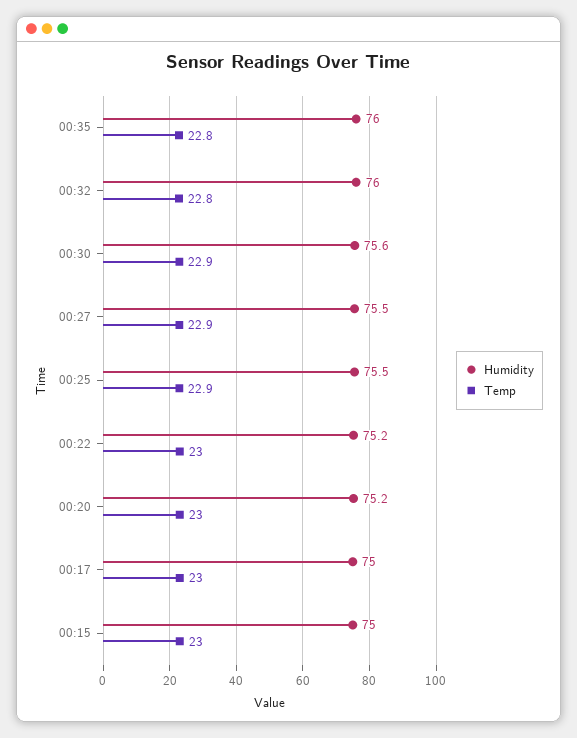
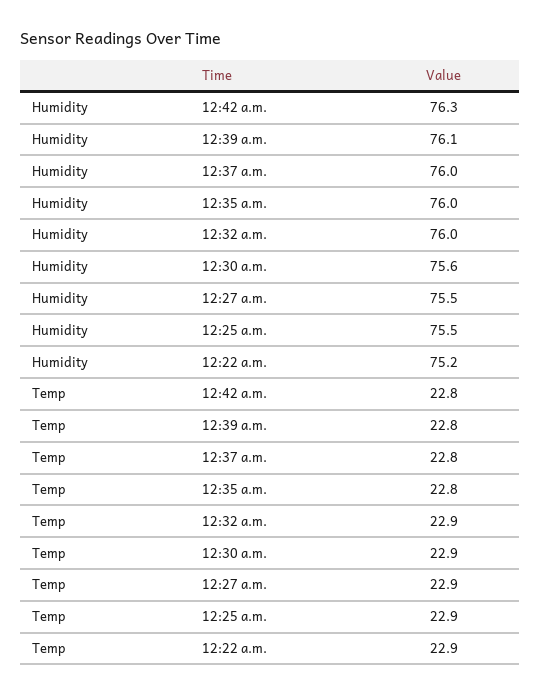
Temp, 00:32: 22.8 -> 22.9
Temp, 00:22: 23 -> 22.9
Humidity, 00:20: 75.2 -> none
Temp, 00:20: 23 -> none
Humidity, 00:17: 75 -> none
Temp, 00:17: 23 -> none
Humidity, 00:15: 75 -> none
Temp, 00:15: 23 -> none
Humidity, 12:42 a.m.: none -> 76.3
Humidity, 12:39 a.m.: none -> 76.1
Humidity, 12:37 a.m.: none -> 76
Temp, 12:42 a.m.: none -> 22.8
Temp, 12:39 a.m.: none -> 22.8
Temp, 12:37 a.m.: none -> 22.8

